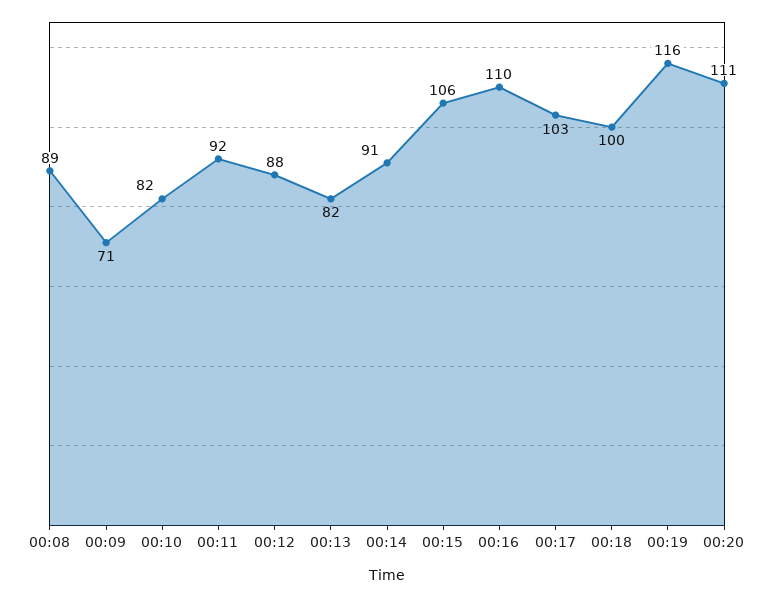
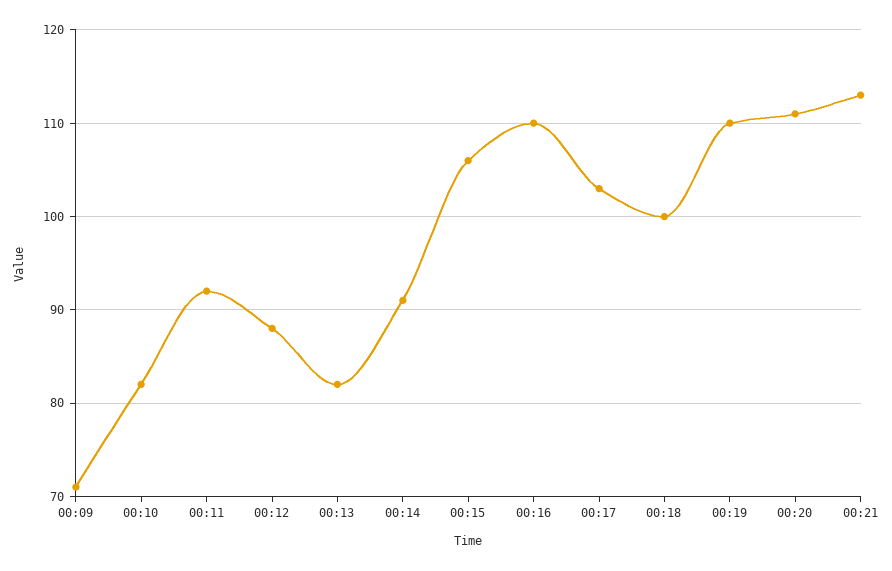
00:08: 89 -> none
00:19: 116 -> 110
00:21: none -> 113

